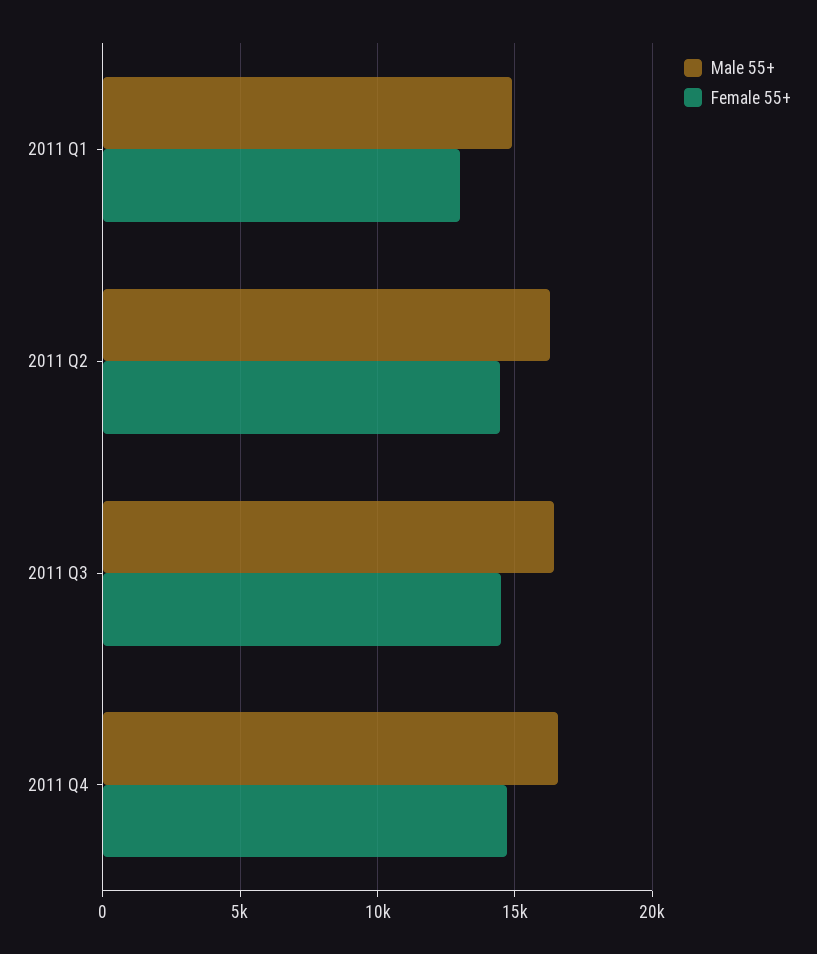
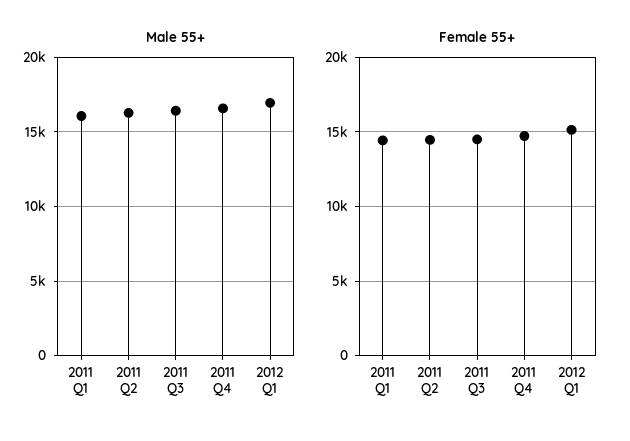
Male 55+, 2011 Q1: 15000 -> 16000
Female 55+, 2011 Q1: 13000 -> 14500
Male 55+, 2012 Q1: none -> 17000
Female 55+, 2012 Q1: none -> 15000

